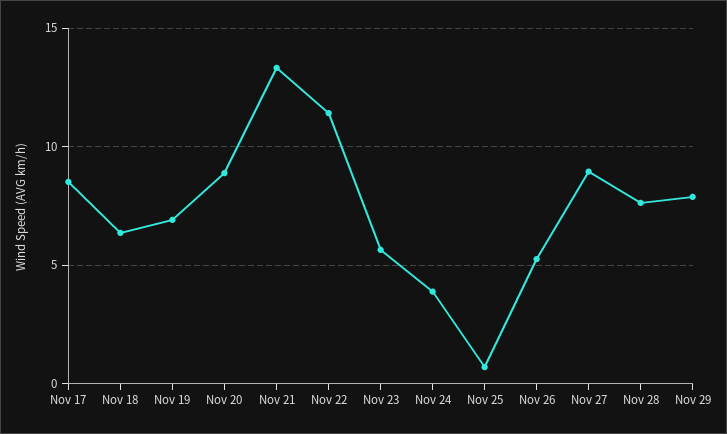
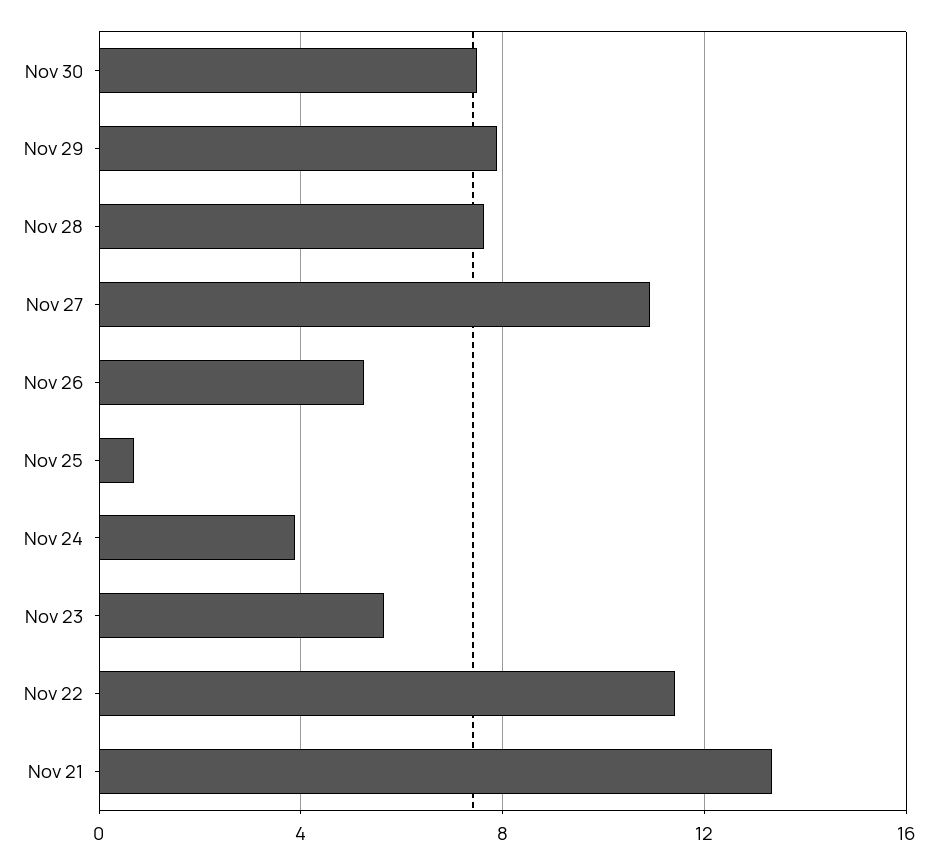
Nov 17: 8.5 -> none
Nov 18: 6.5 -> none
Nov 19: 7 -> none
Nov 20: 9 -> none
Nov 27: 9 -> 11
Nov 30: none -> 7.5

